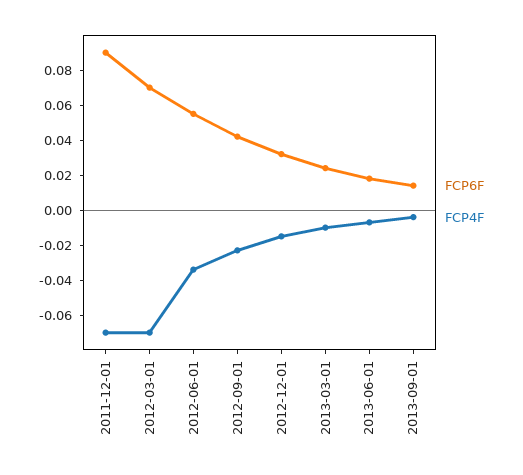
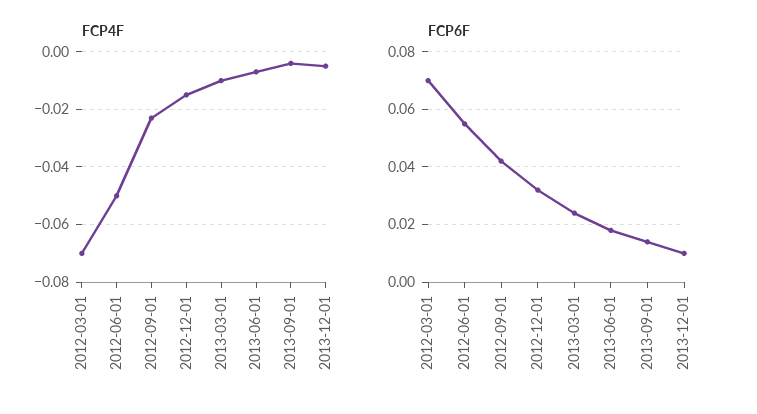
FCP6F, 2011-12-01: 0.09 -> none
FCP4F, 2011-12-01: -0.07 -> none
FCP4F, 2012-06-01: -0.035 -> -0.05
FCP4F, 2013-12-01: none -> -0.005
FCP6F, 2013-12-01: none -> 0.01

